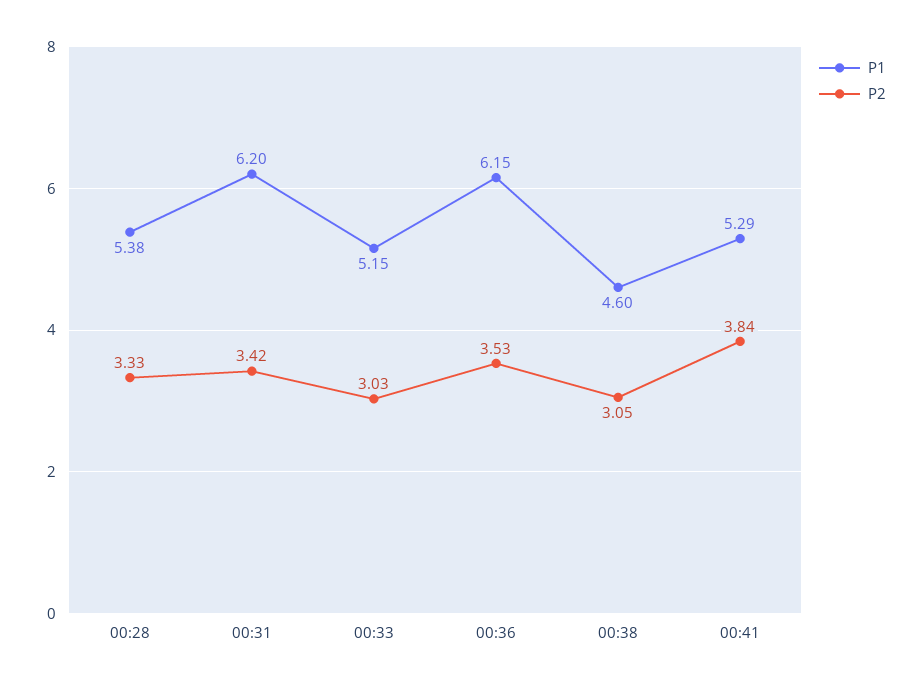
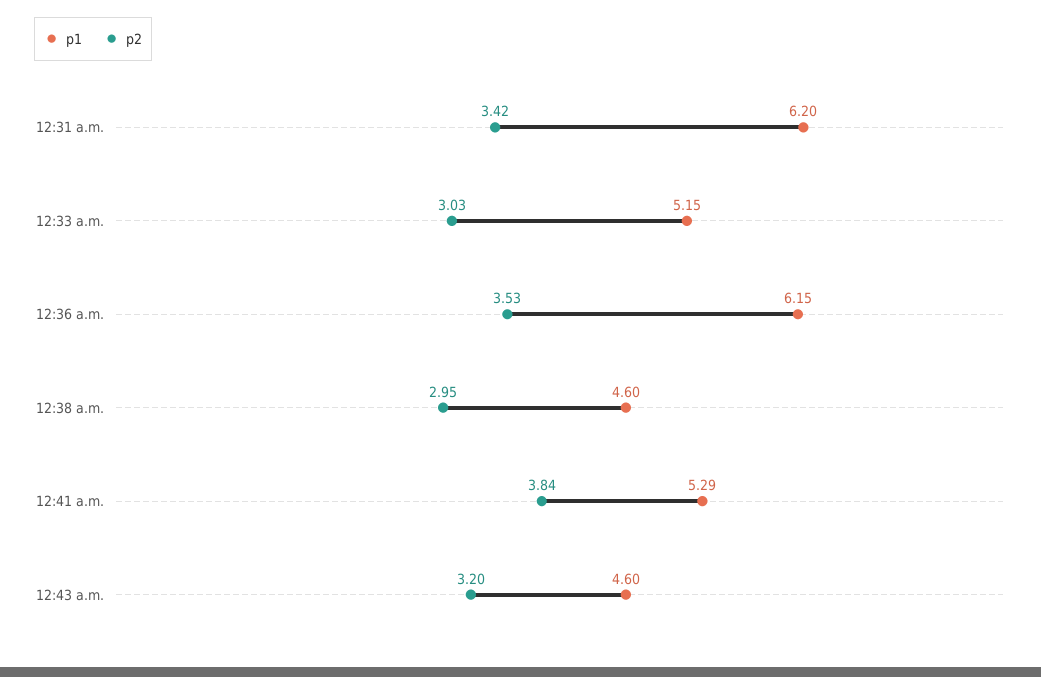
P1, 00:28: 5.38 -> none
P2, 00:28: 3.33 -> none
P2, 00:38: 3.05 -> 2.95
P1, 12:43 a.m.: none -> 4.6
P2, 12:43 a.m.: none -> 3.2

